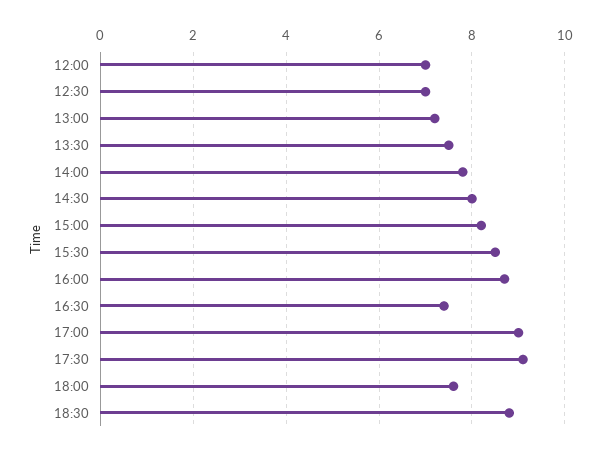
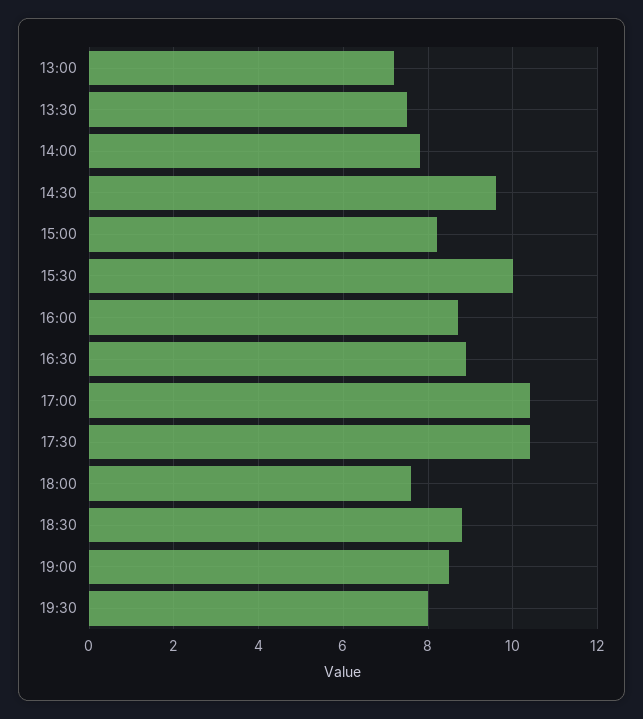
12:00: 7 -> none
12:30: 7 -> none
14:30: 8 -> 9.5
15:30: 8.5 -> 10
16:30: 7.5 -> 9
17:00: 9 -> 10.5
17:30: 9 -> 10.5
19:00: none -> 8.5
19:30: none -> 8

